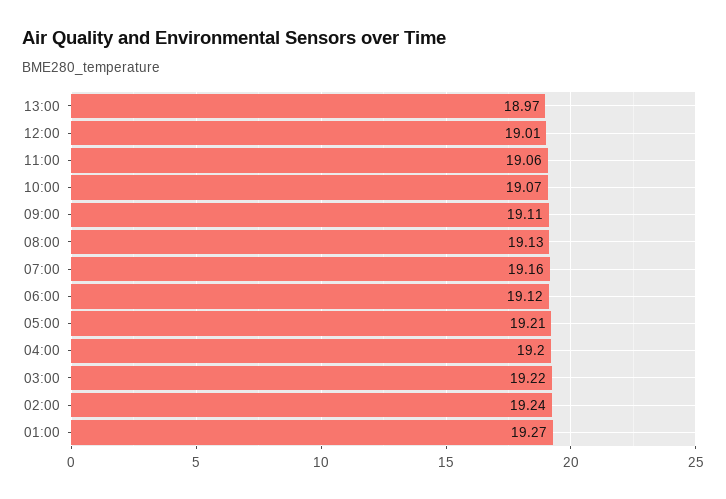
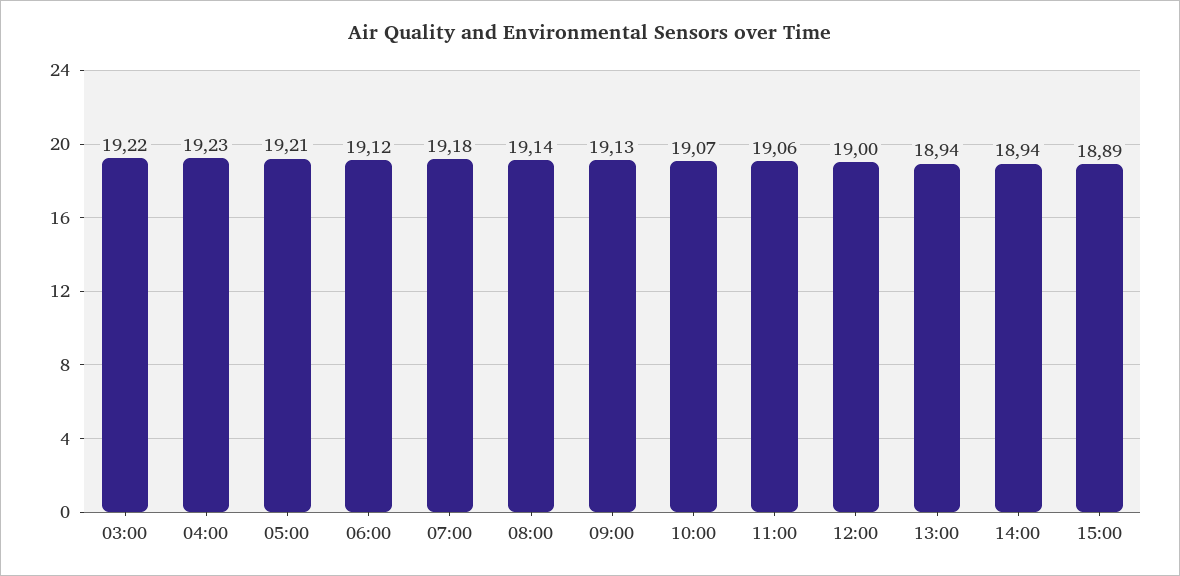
13:00: 18.97 -> 18.94
12:00: 19.01 -> 19
09:00: 19.11 -> 19.13
08:00: 19.13 -> 19.14
07:00: 19.16 -> 19.18
04:00: 19.2 -> 19.23
02:00: 19.24 -> none
01:00: 19.27 -> none
14:00: none -> 18.94
15:00: none -> 18.89

